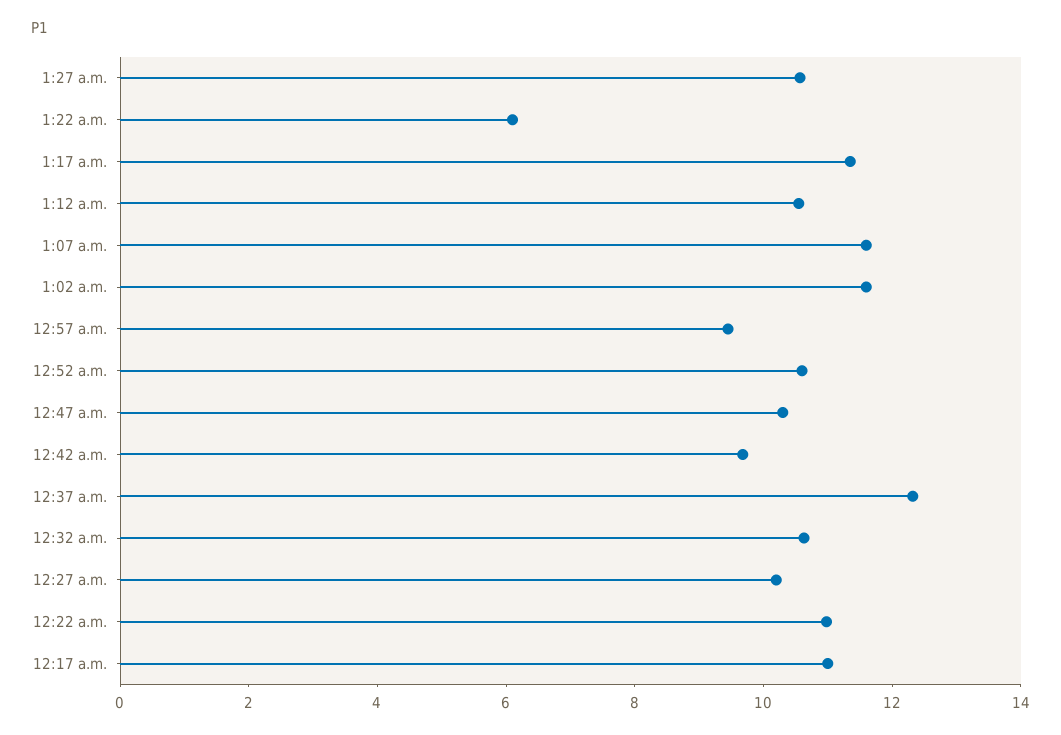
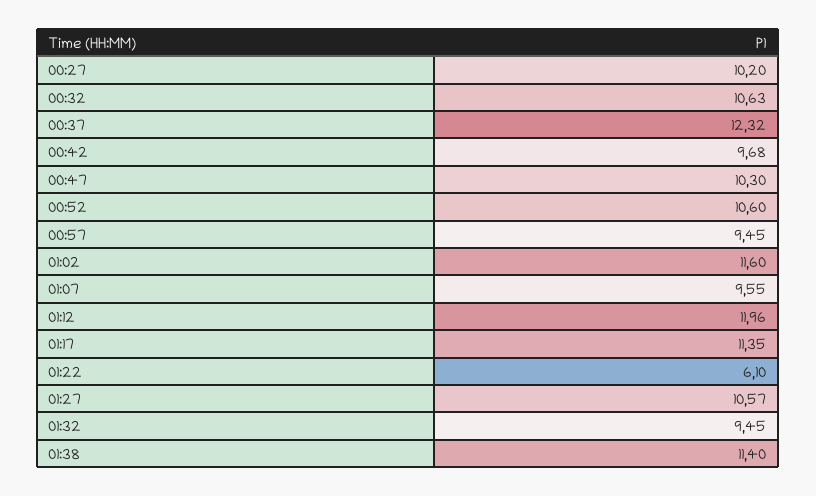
1:12 a.m.: 10.5 -> 11.96
1:07 a.m.: 11.5 -> 9.55
12:22 a.m.: 11 -> none
12:17 a.m.: 11 -> none
01:32: none -> 9.45
01:38: none -> 11.4

